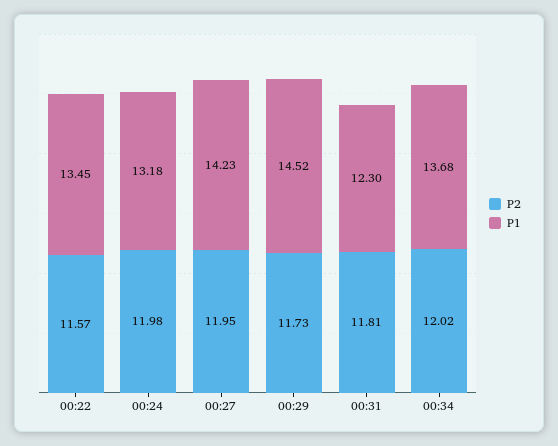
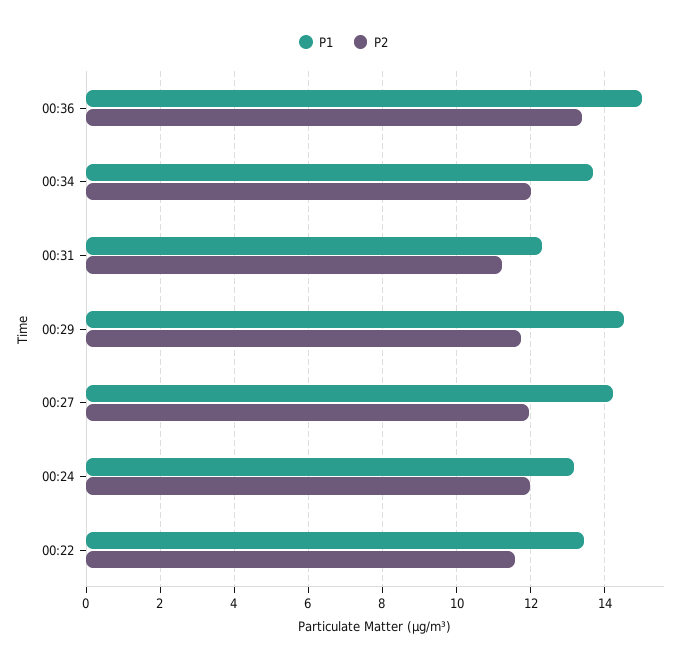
P2, 00:31: 11.81 -> 11.2
P1, 00:36: none -> 15
P2, 00:36: none -> 13.4

